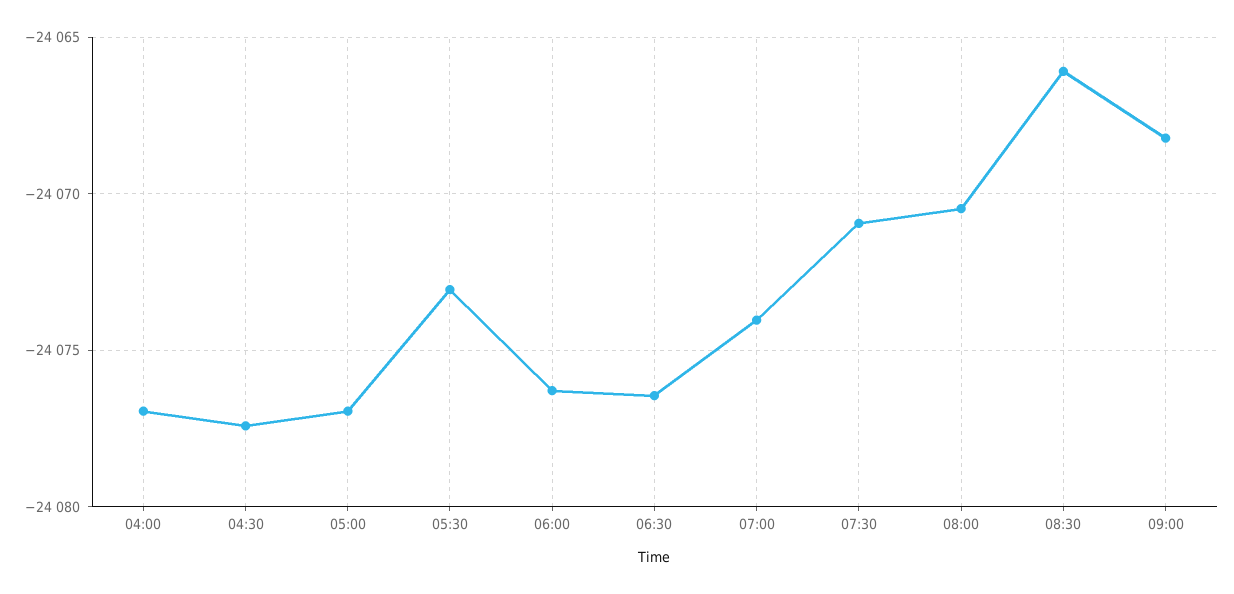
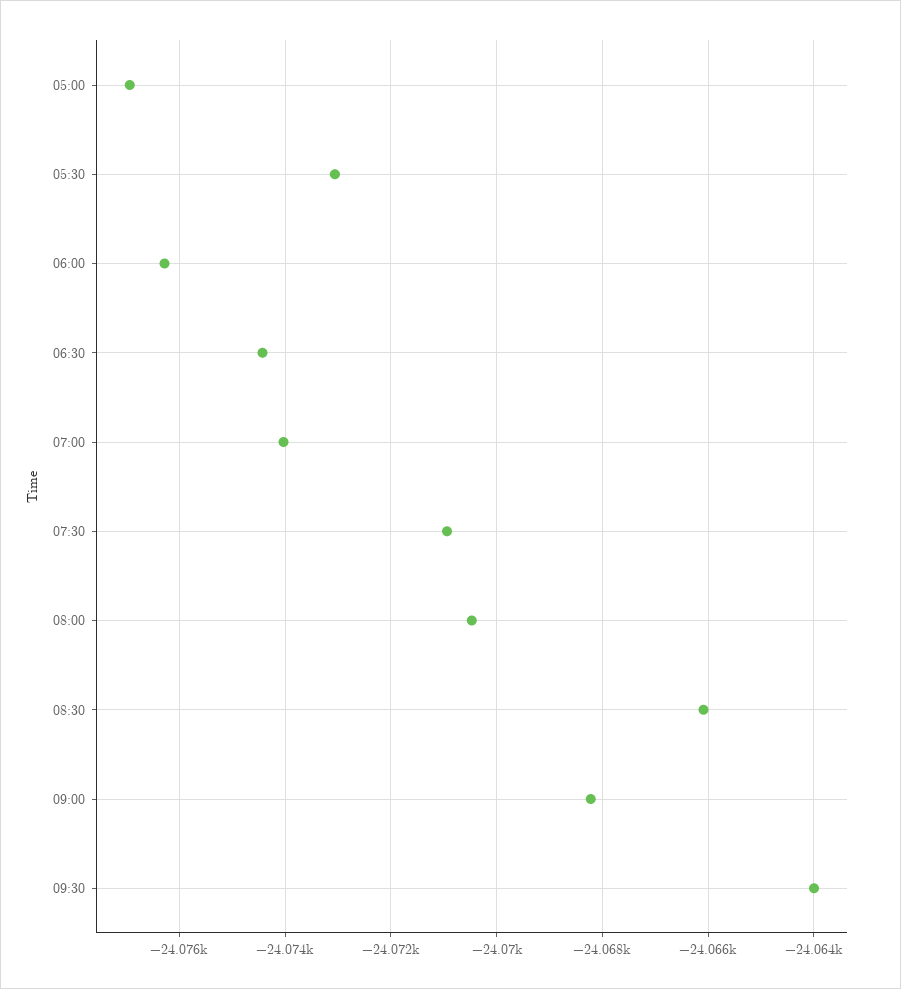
04:00: -24077 -> none
04:30: -24077.5 -> none
06:30: -24076.5 -> -24074.4
09:30: none -> -24064

